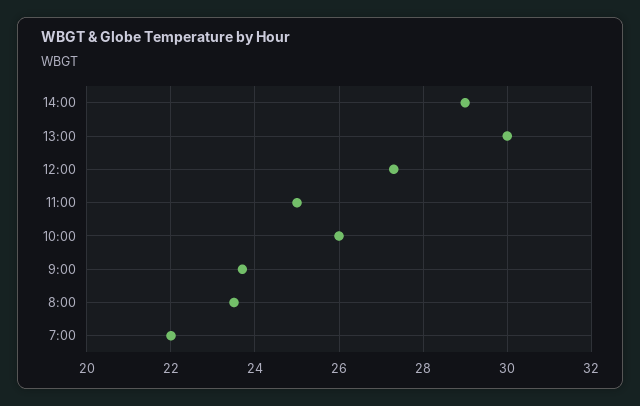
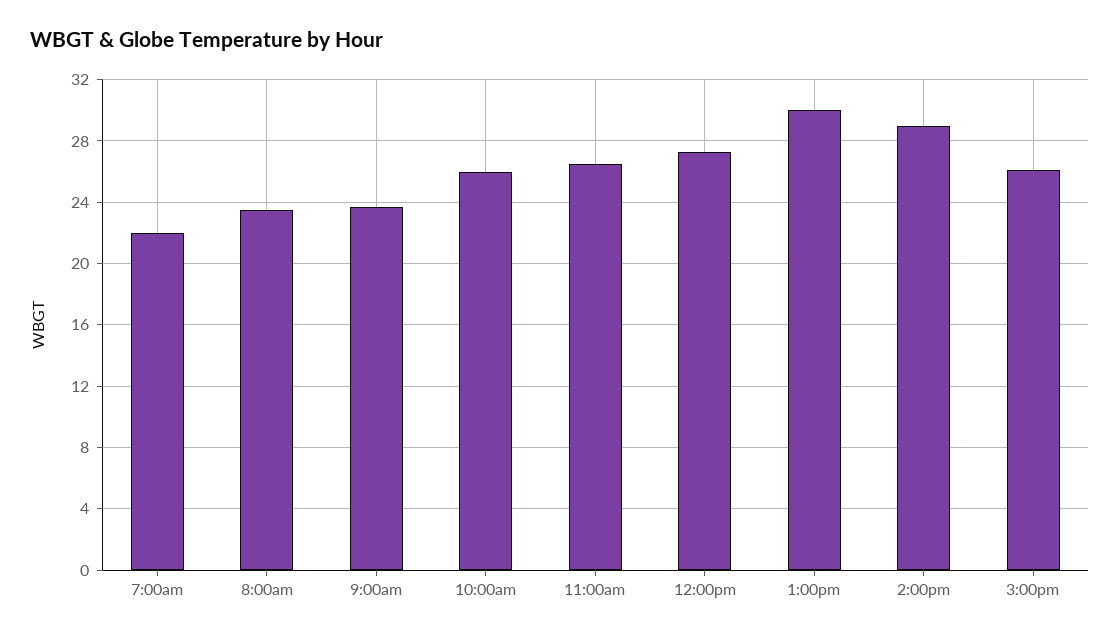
11:00: 25 -> 26.5
3:00pm: none -> 26

